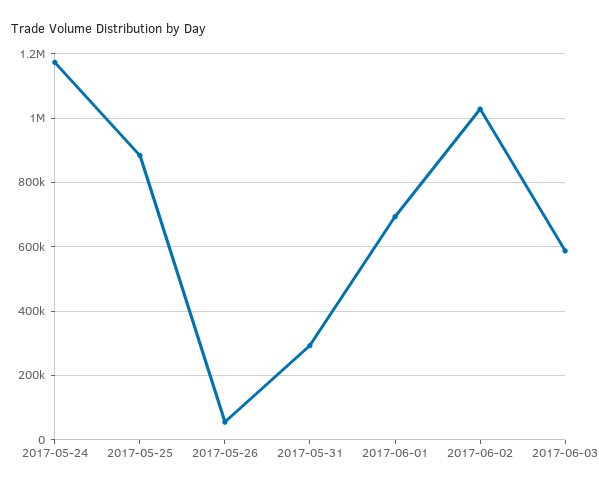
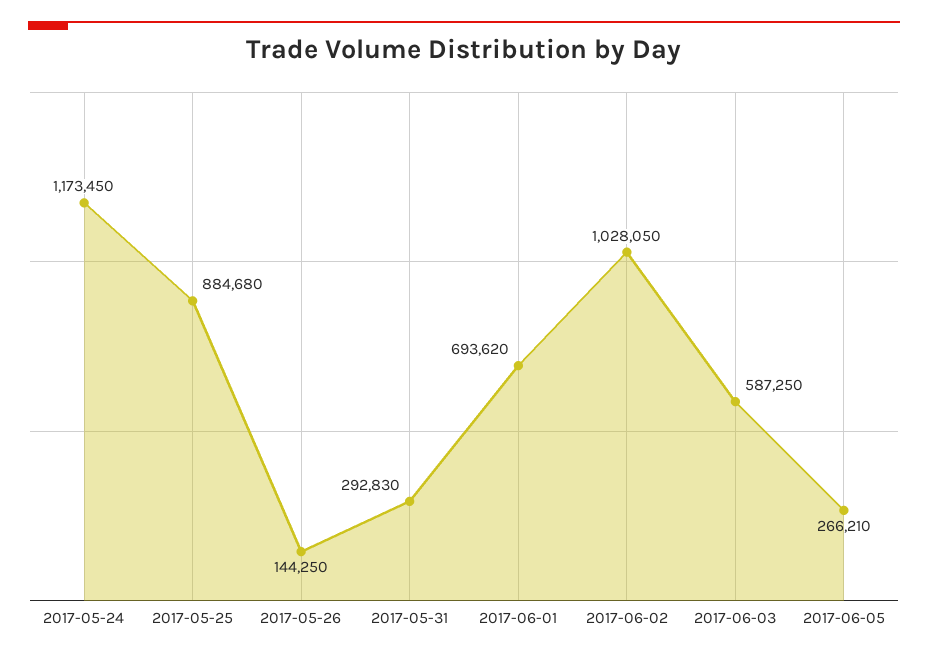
2017-05-26: 60000 -> 144250
2017-06-05: none -> 266210

